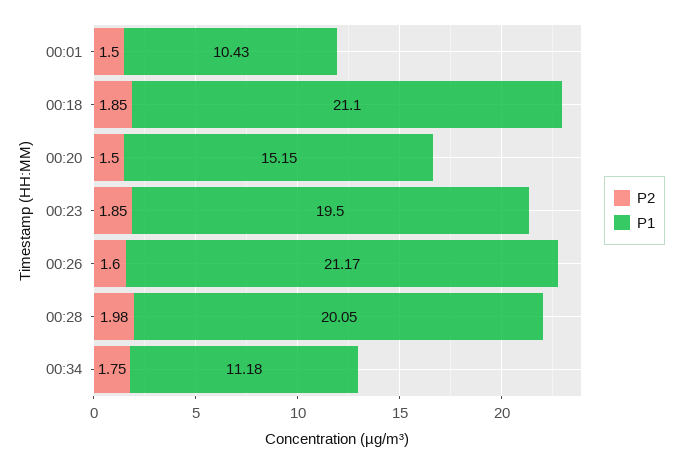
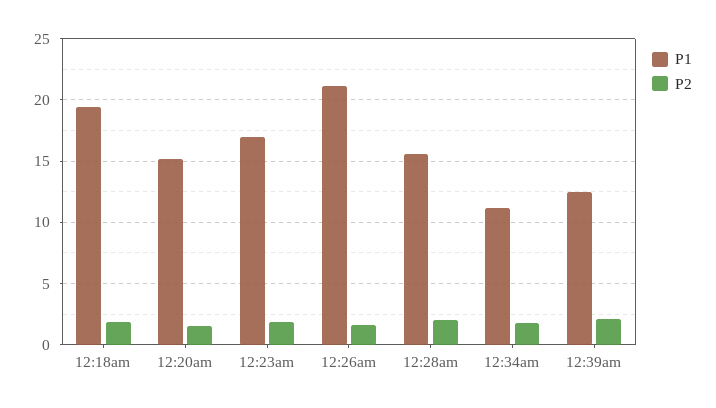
P2, 00:01: 1.5 -> none
P1, 00:01: 10.43 -> none
P1, 00:18: 21.1 -> 19.5
P1, 00:23: 19.5 -> 17
P1, 00:28: 20.05 -> 15.5
P1, 12:39am: none -> 12.5
P2, 12:39am: none -> 2

